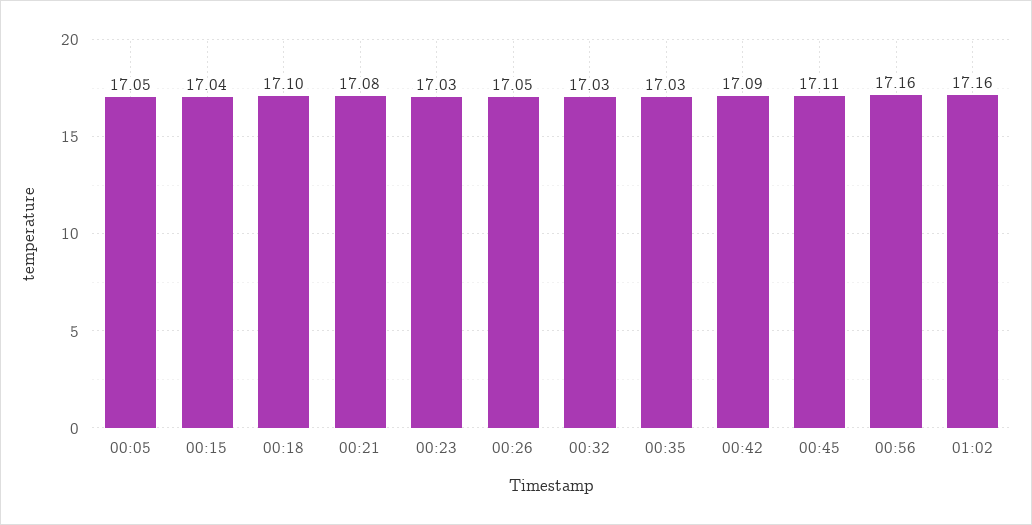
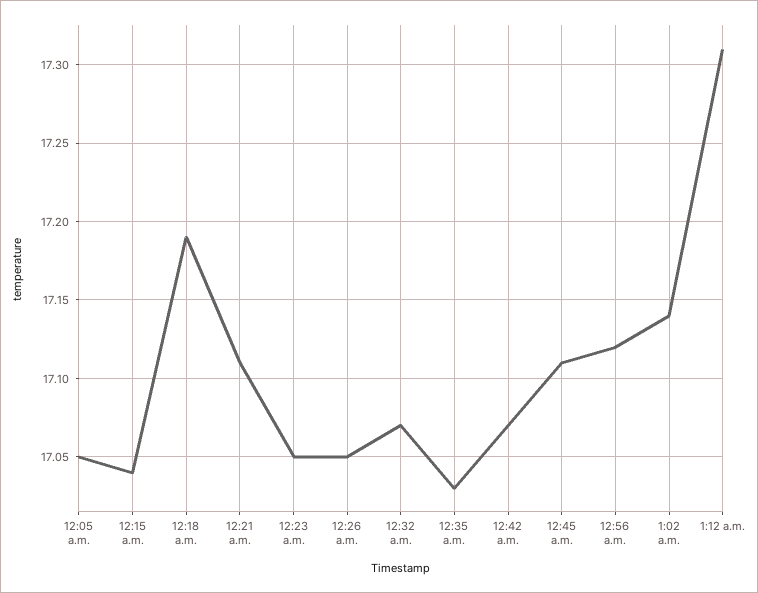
00:18: 17.1 -> 17.19
00:21: 17.08 -> 17.11
00:23: 17.03 -> 17.05
00:32: 17.03 -> 17.07
00:42: 17.09 -> 17.07
00:56: 17.16 -> 17.12
01:02: 17.16 -> 17.14
1:12 a.m.: none -> 17.31

